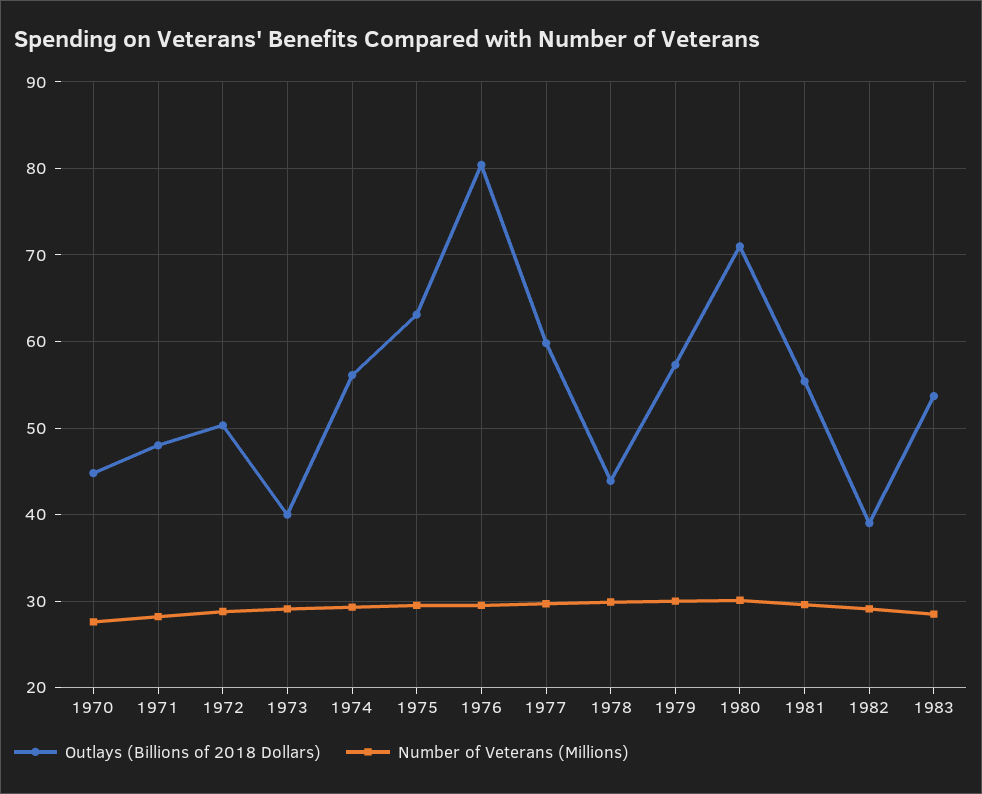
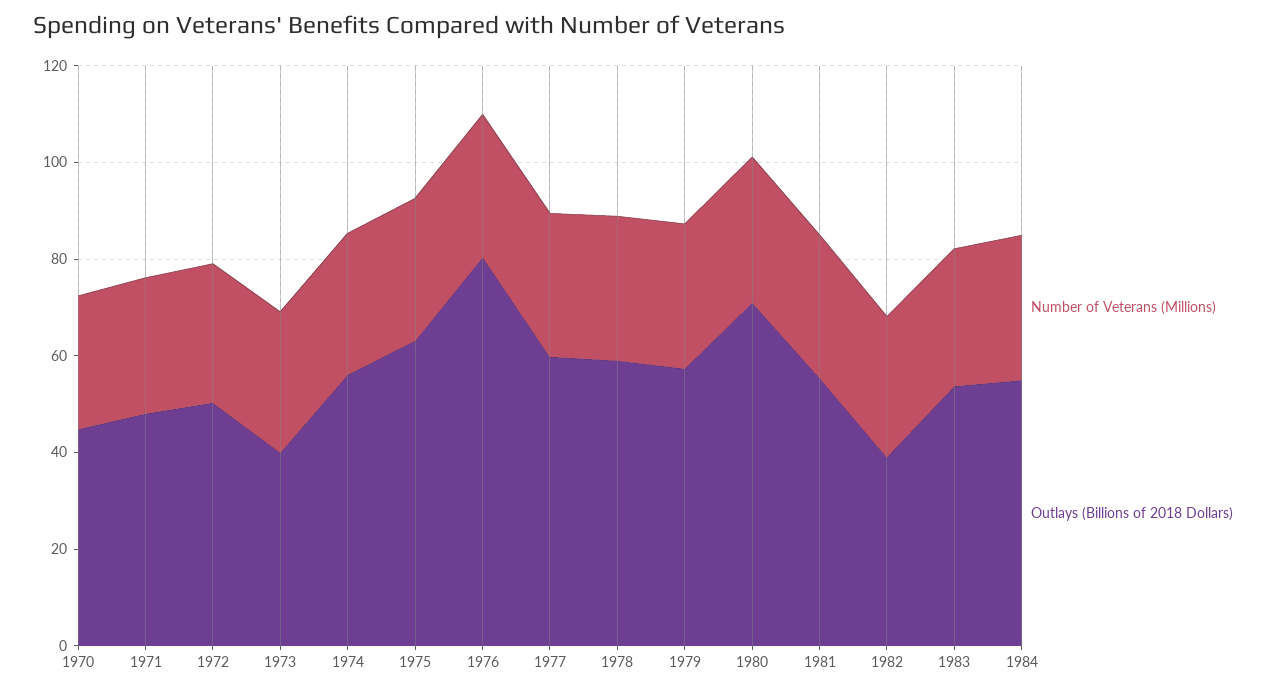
Outlays (Billions of 2018 Dollars), 1978: 44 -> 60
Number of Veterans (Millions), 1984: none -> 30
Outlays (Billions of 2018 Dollars), 1984: none -> 55

